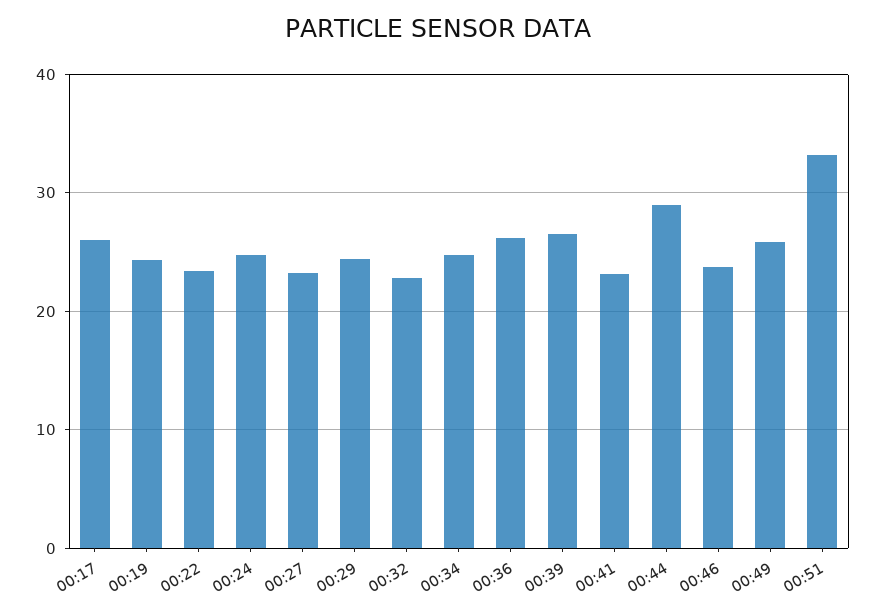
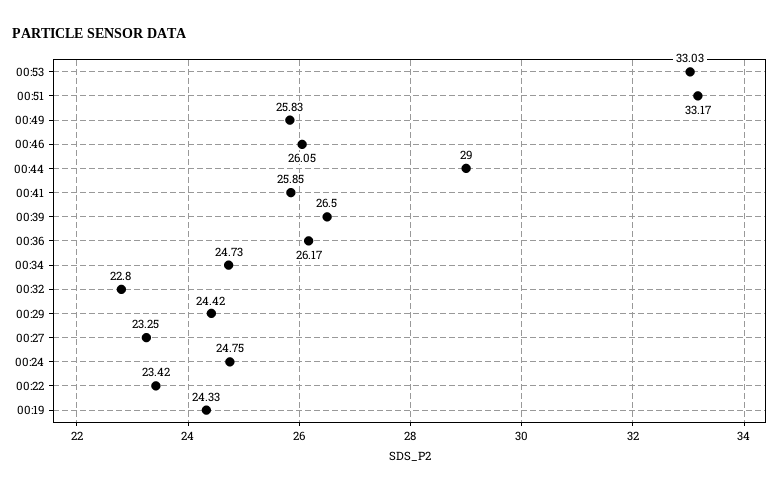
00:17: 26 -> none
00:41: 23 -> 25.85
00:46: 24 -> 26.05
00:53: none -> 33.03

